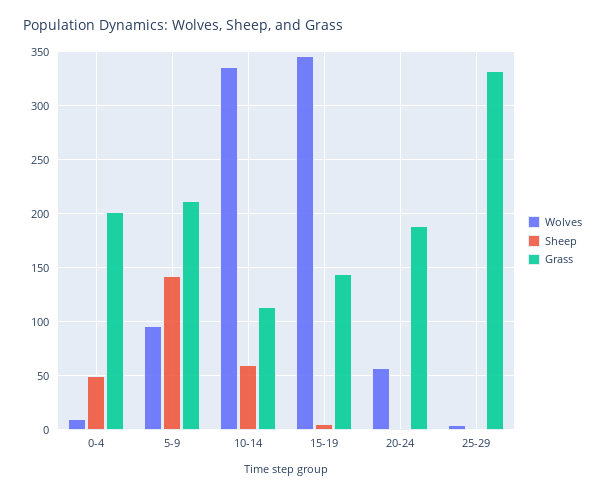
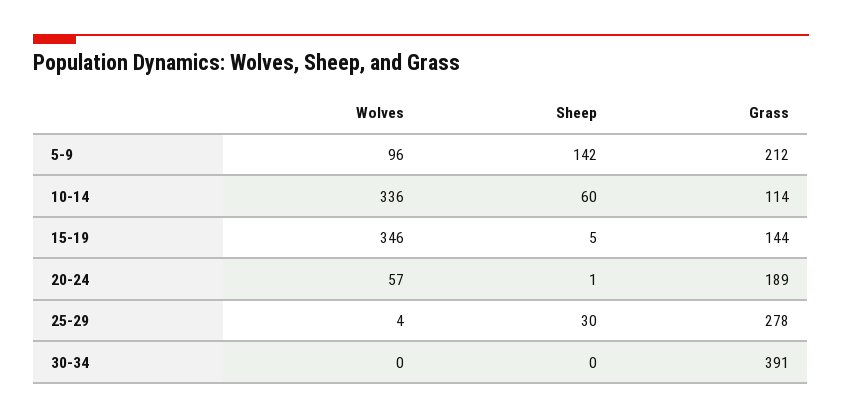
Wolves, 0-4: 10 -> none
Sheep, 0-4: 50 -> none
Grass, 0-4: 200 -> none
Sheep, 25-29: 0 -> 30
Grass, 25-29: 330 -> 278
Wolves, 30-34: none -> 0
Sheep, 30-34: none -> 0
Grass, 30-34: none -> 391

